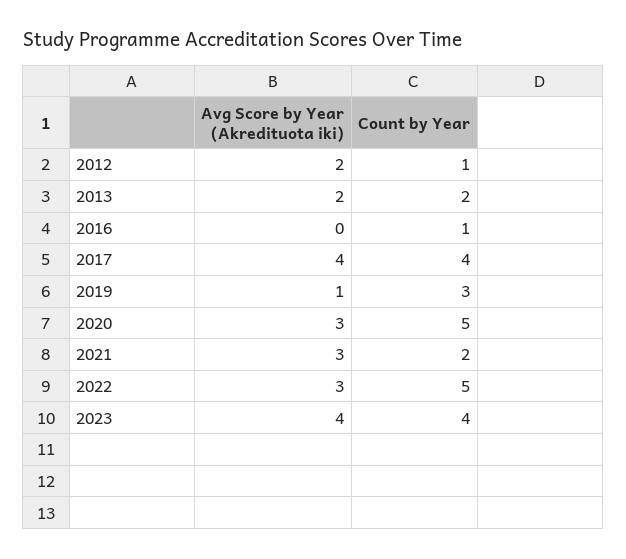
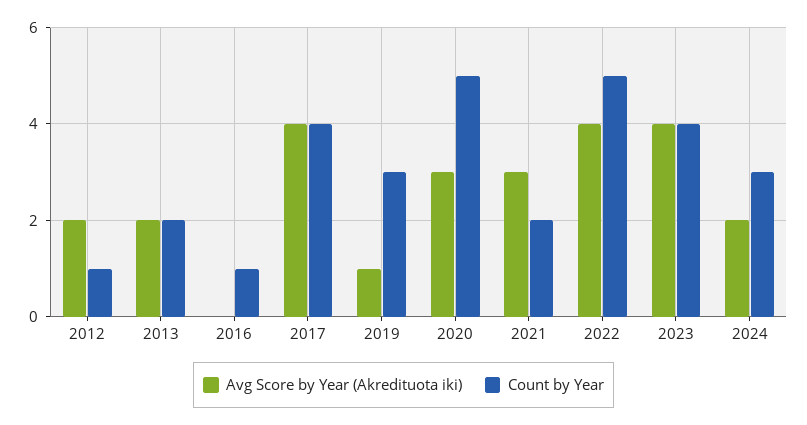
Avg Score by Year (Akredituota iki), 2022: 3 -> 4
Avg Score by Year (Akredituota iki), 2024: none -> 2
Count by Year, 2024: none -> 3

